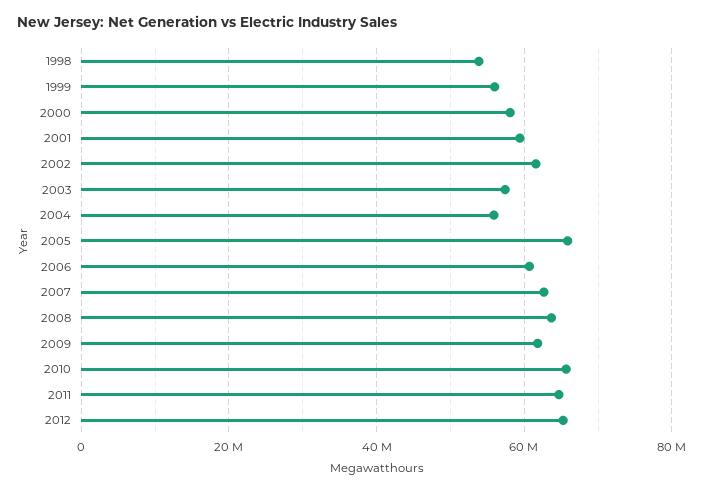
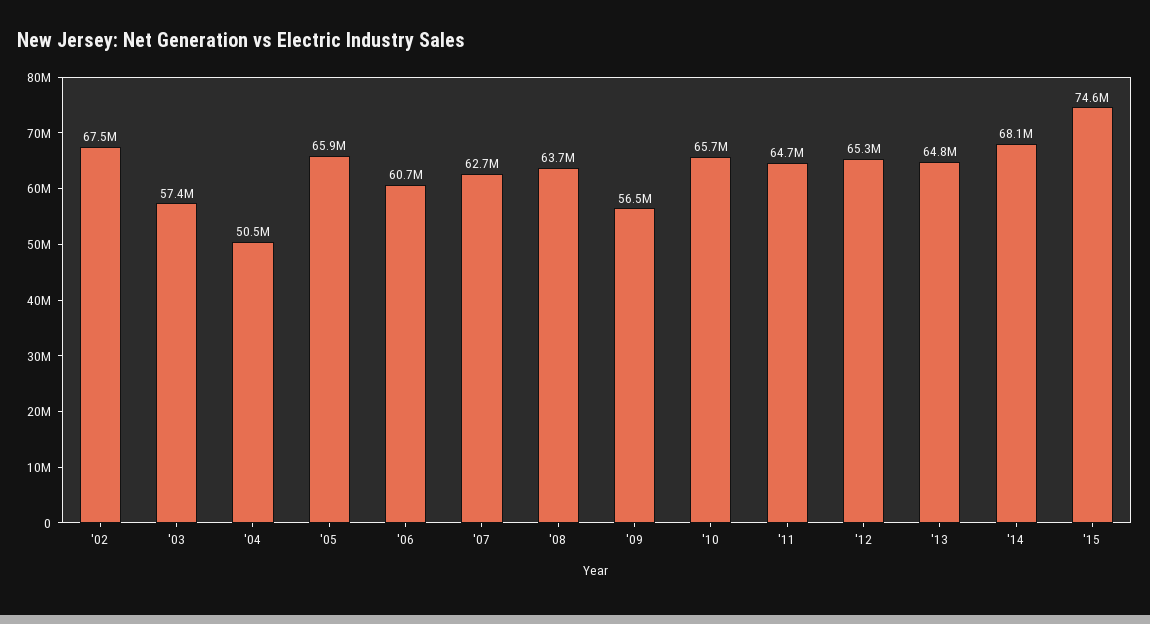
1998: 54000000 -> none
1999: 56000000 -> none
2000: 58000000 -> none
2001: 60000000 -> none
2002: 62000000 -> 67500000
2004: 56000000 -> 50500000
2009: 62000000 -> 56500000
'13: none -> 64800000
'14: none -> 68100000
'15: none -> 74600000

